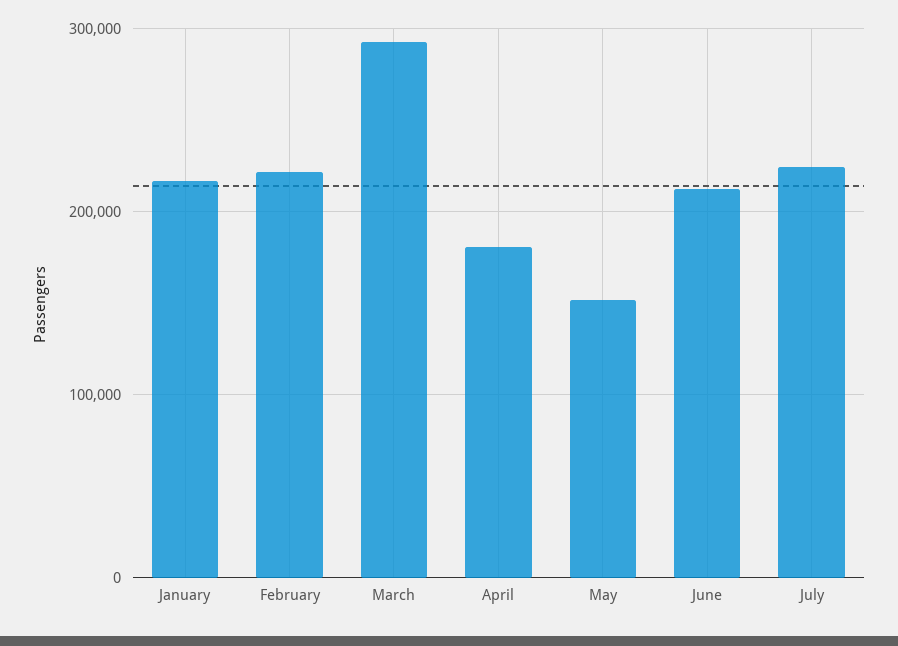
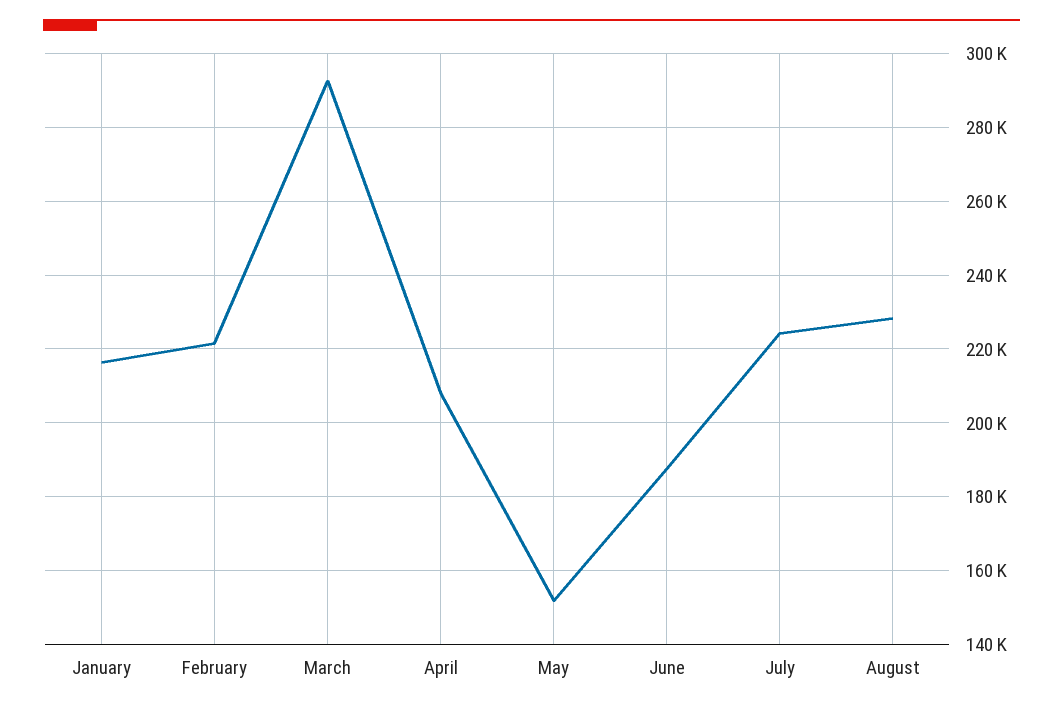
April: 180000 -> 208000
June: 210000 -> 188000
August: none -> 228000

